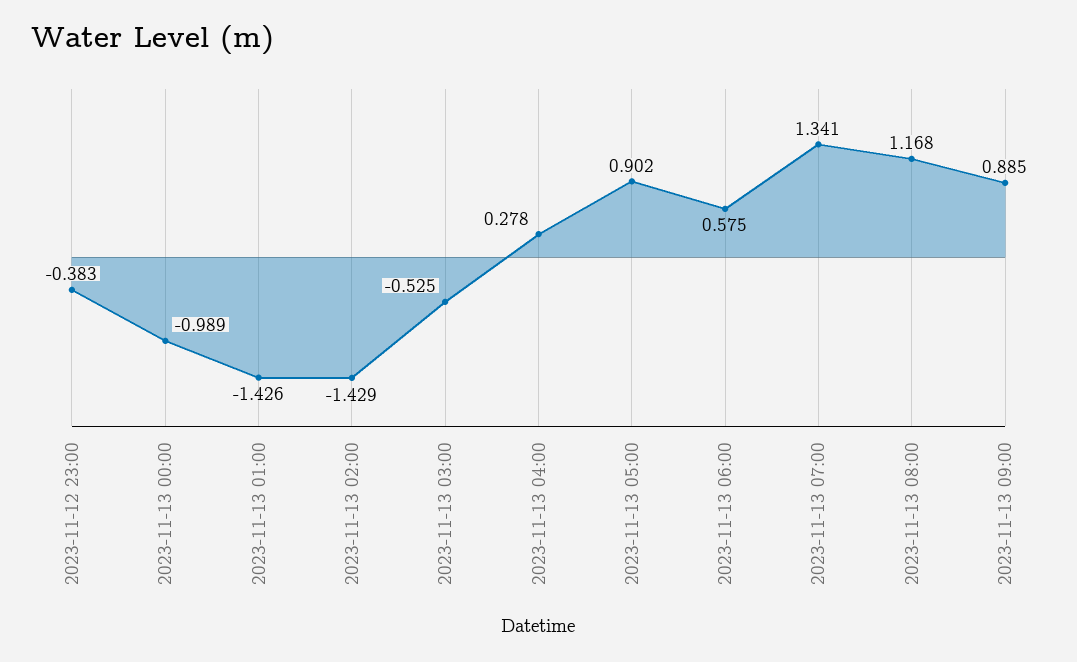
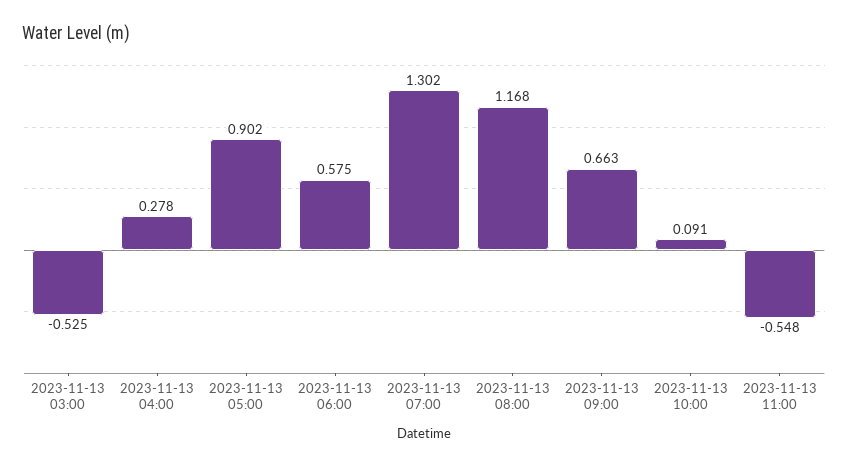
2023-11-12 23:00: -0.383 -> none
2023-11-13 00:00: -0.989 -> none
2023-11-13 01:00: -1.426 -> none
2023-11-13 02:00: -1.429 -> none
2023-11-13 07:00: 1.341 -> 1.302
2023-11-13 09:00: 0.885 -> 0.663
2023-11-13 10:00: none -> 0.091
2023-11-13 11:00: none -> -0.548

